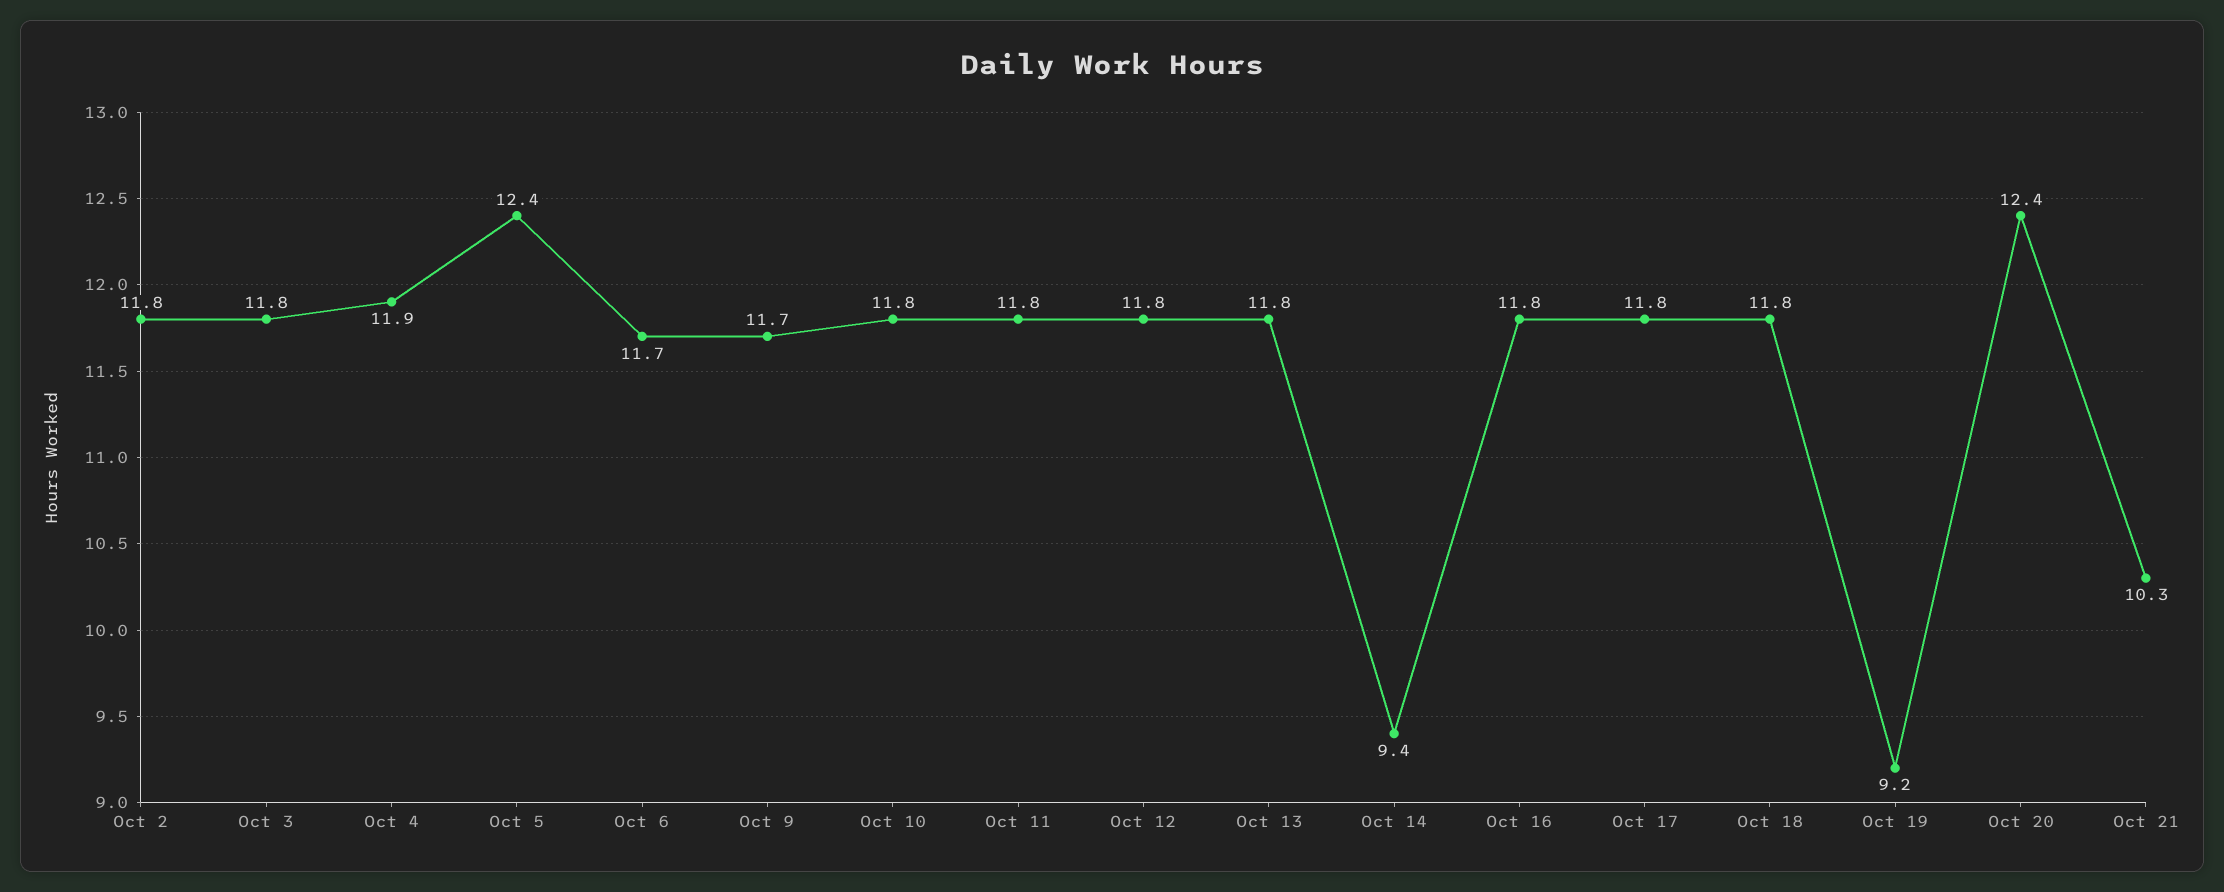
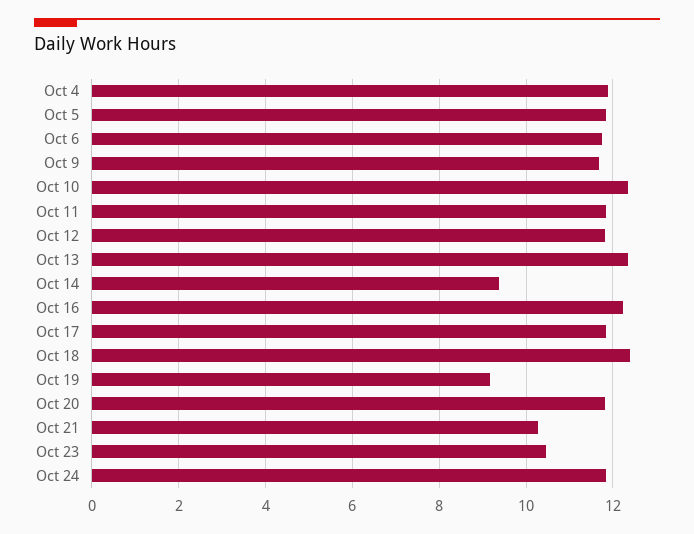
Oct 2: 11.8 -> none
Oct 3: 11.8 -> none
Oct 5: 12.4 -> 11.8
Oct 10: 11.8 -> 12.4
Oct 13: 11.8 -> 12.4
Oct 16: 11.8 -> 12.2
Oct 18: 11.8 -> 12.4
Oct 20: 12.4 -> 11.8
Oct 23: none -> 10.4
Oct 24: none -> 11.8

